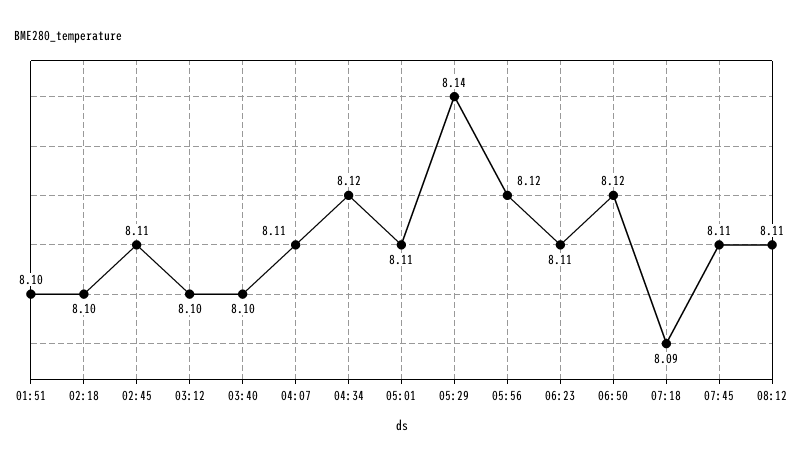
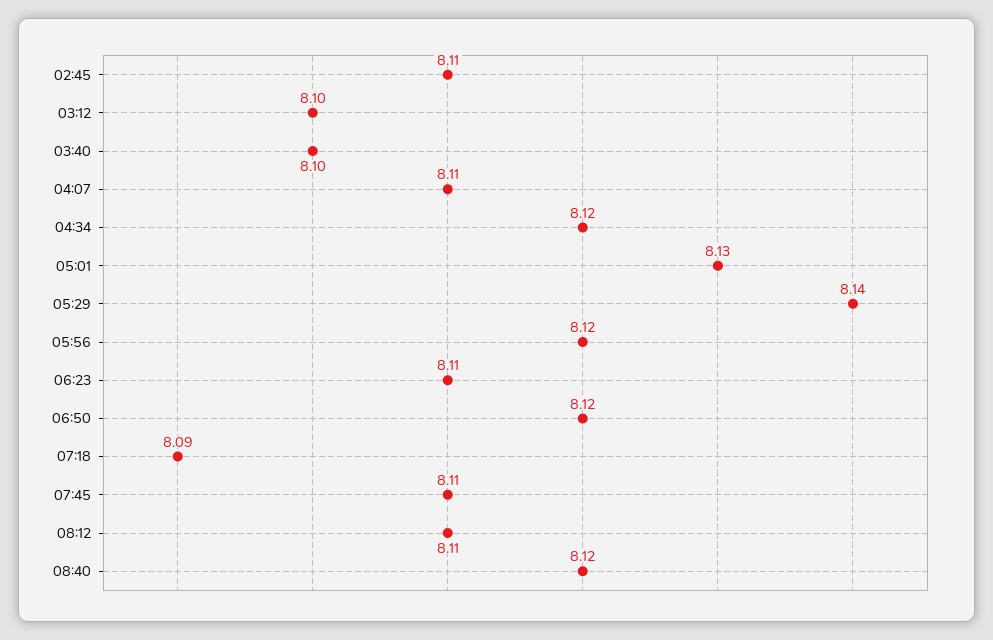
01:51: 8.1 -> none
02:18: 8.1 -> none
05:01: 8.11 -> 8.13
08:40: none -> 8.12

